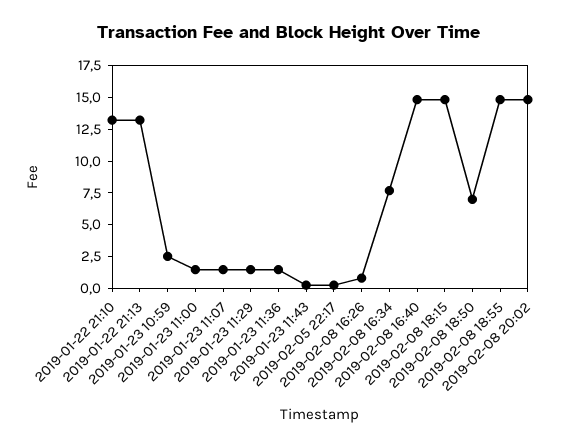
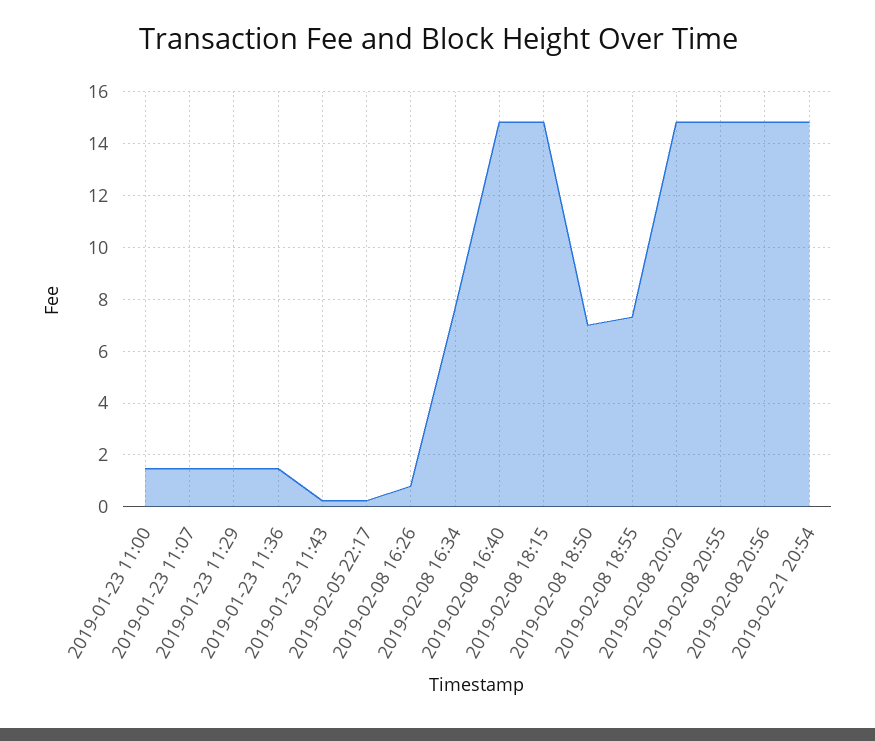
2019-01-22 21:10: 12.5 -> none
2019-01-22 21:13: 12.5 -> none
2019-01-23 10:59: 2.5 -> none
2019-02-08 18:55: 15 -> 7.25
2019-02-08 20:55: none -> 14.75
2019-02-08 20:56: none -> 14.75
2019-02-21 20:54: none -> 14.75

